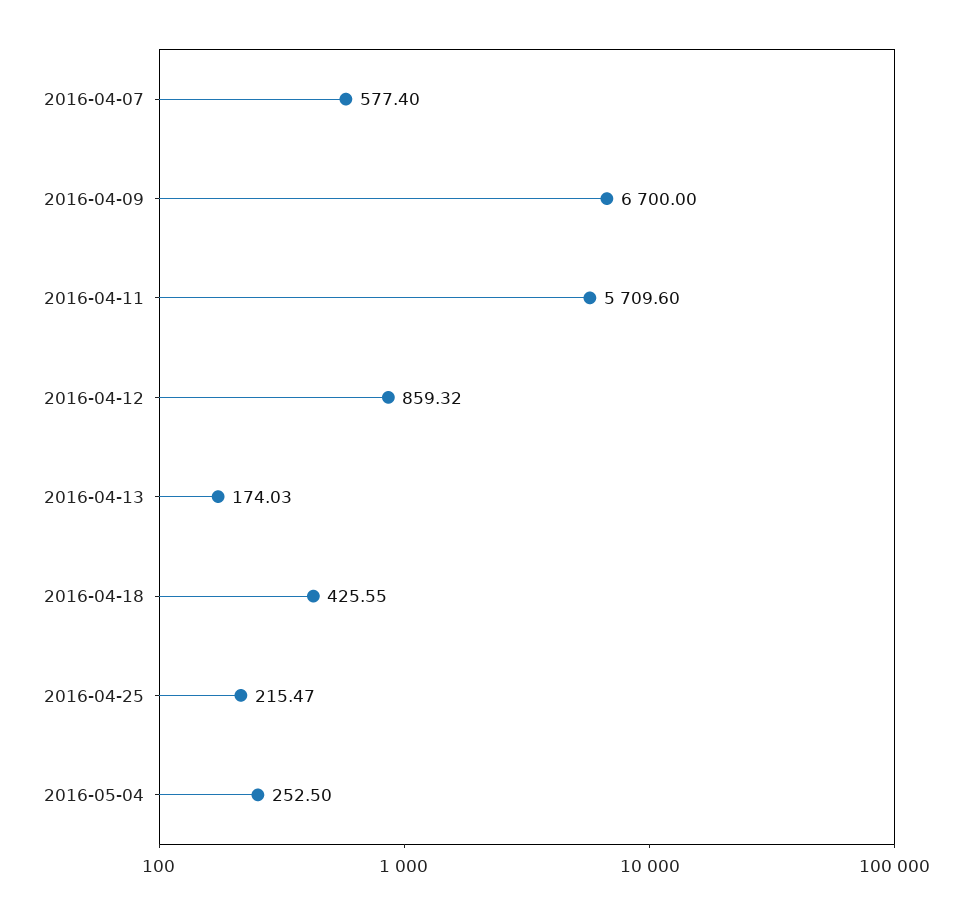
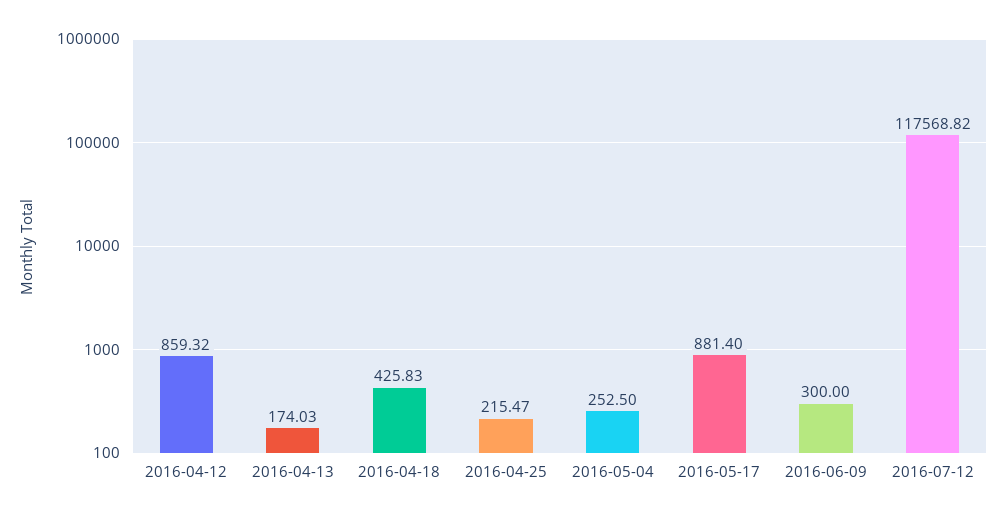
2016-04-07: 577.4 -> none
2016-04-09: 6700 -> none
2016-04-11: 5709.6 -> none
2016-04-18: 425.55 -> 425.83
2016-05-17: none -> 881.4
2016-06-09: none -> 300
2016-07-12: none -> 117568.82

